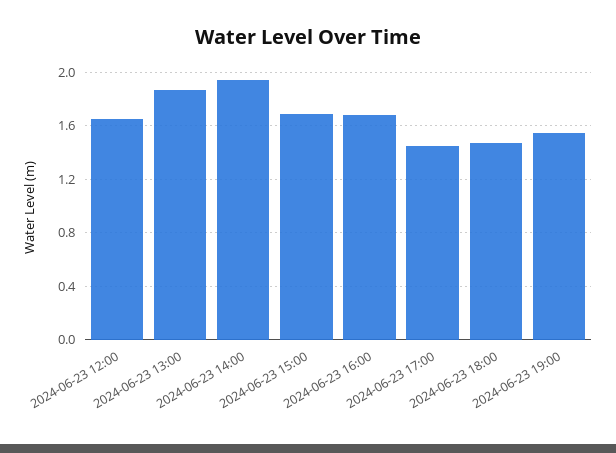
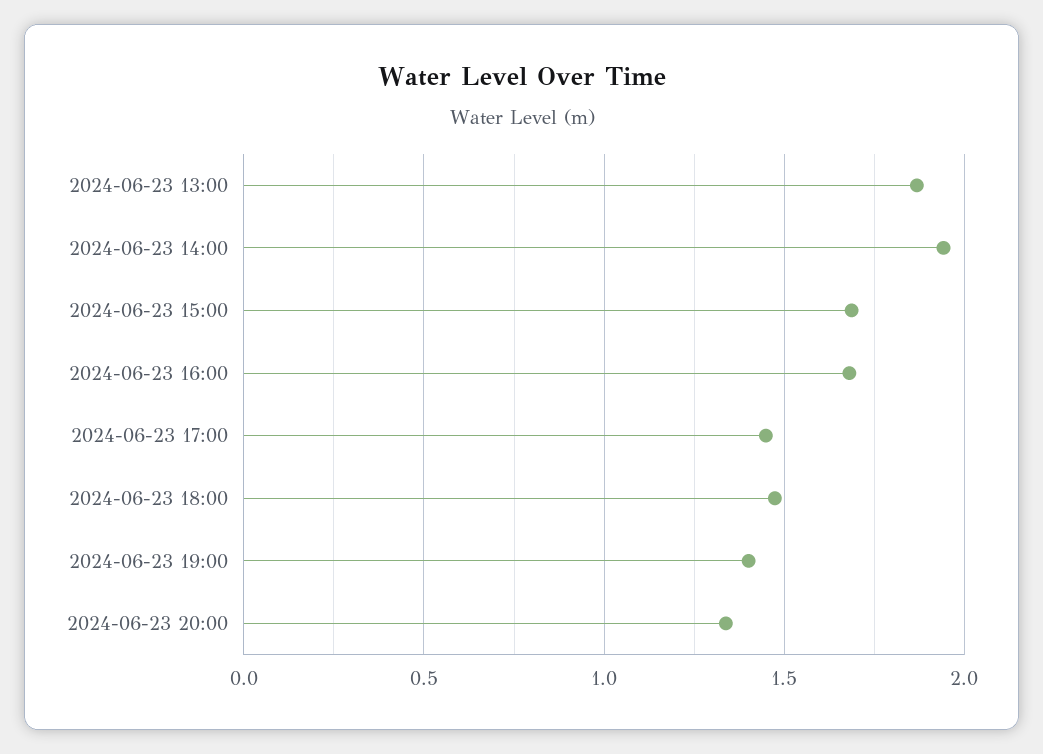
2024-06-23 12:00: 1.65 -> none
2024-06-23 19:00: 1.55 -> 1.4
2024-06-23 20:00: none -> 1.35

